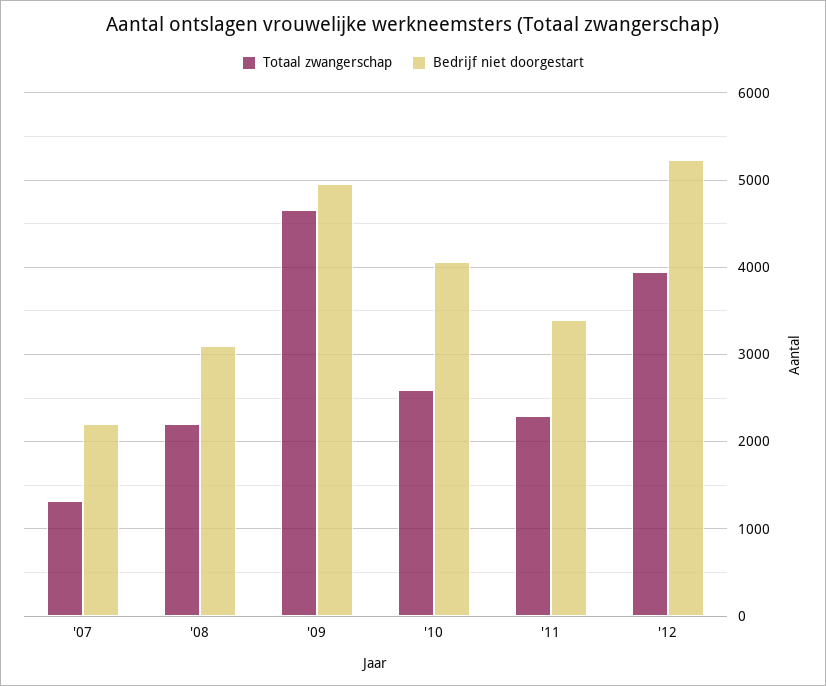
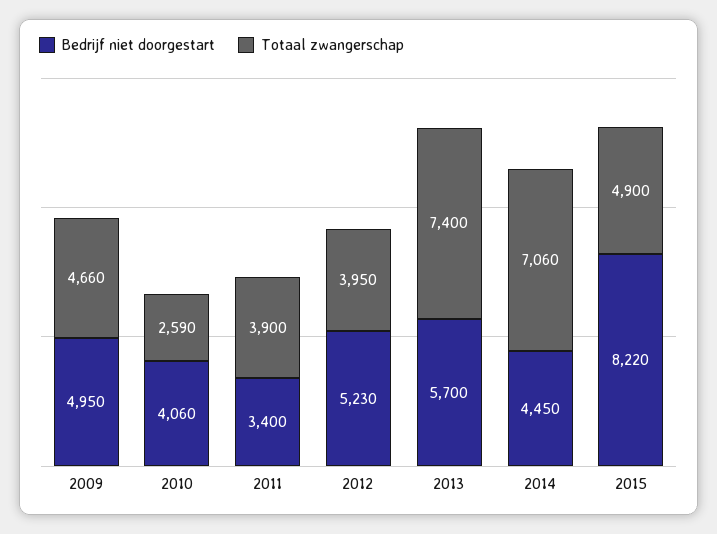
Totaal zwangerschap, '07: 1300 -> none
Bedrijf niet doorgestart, '07: 2200 -> none
Totaal zwangerschap, '08: 2200 -> none
Bedrijf niet doorgestart, '08: 3100 -> none
Totaal zwangerschap, '11: 2300 -> 3900
Bedrijf niet doorgestart, 2013: none -> 5700
Totaal zwangerschap, 2013: none -> 7400
Bedrijf niet doorgestart, 2014: none -> 4450
Totaal zwangerschap, 2014: none -> 7060
Bedrijf niet doorgestart, 2015: none -> 8220
Totaal zwangerschap, 2015: none -> 4900

